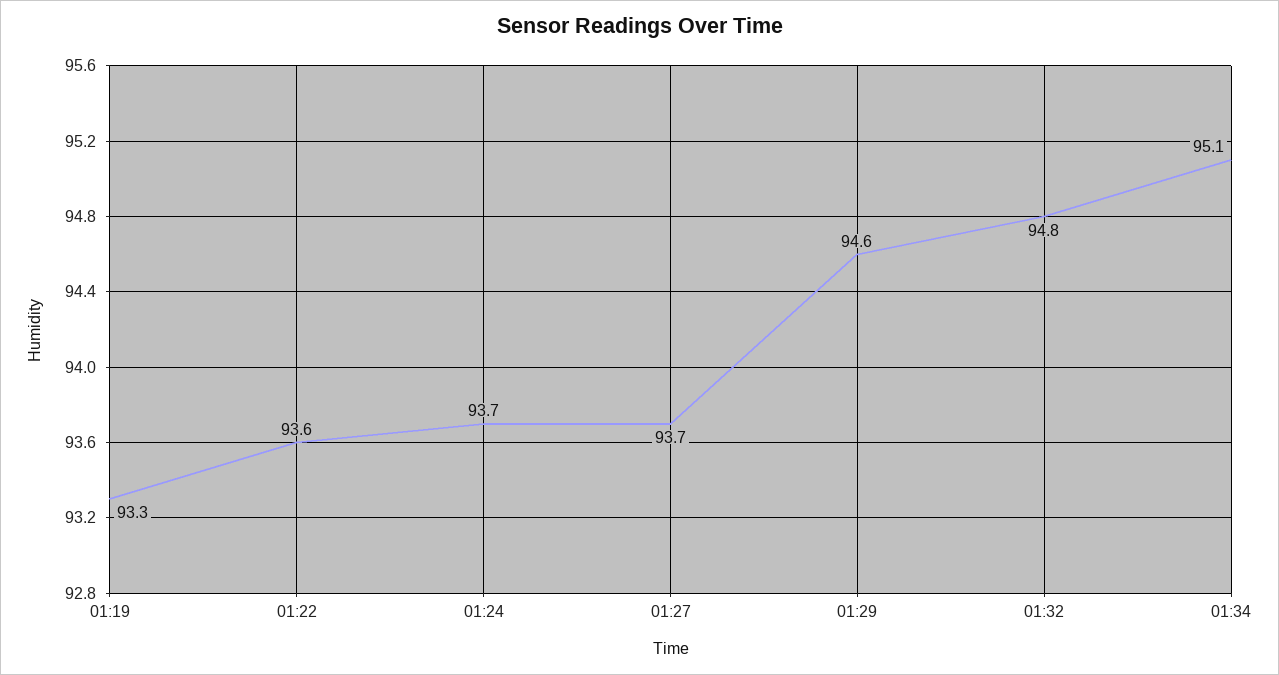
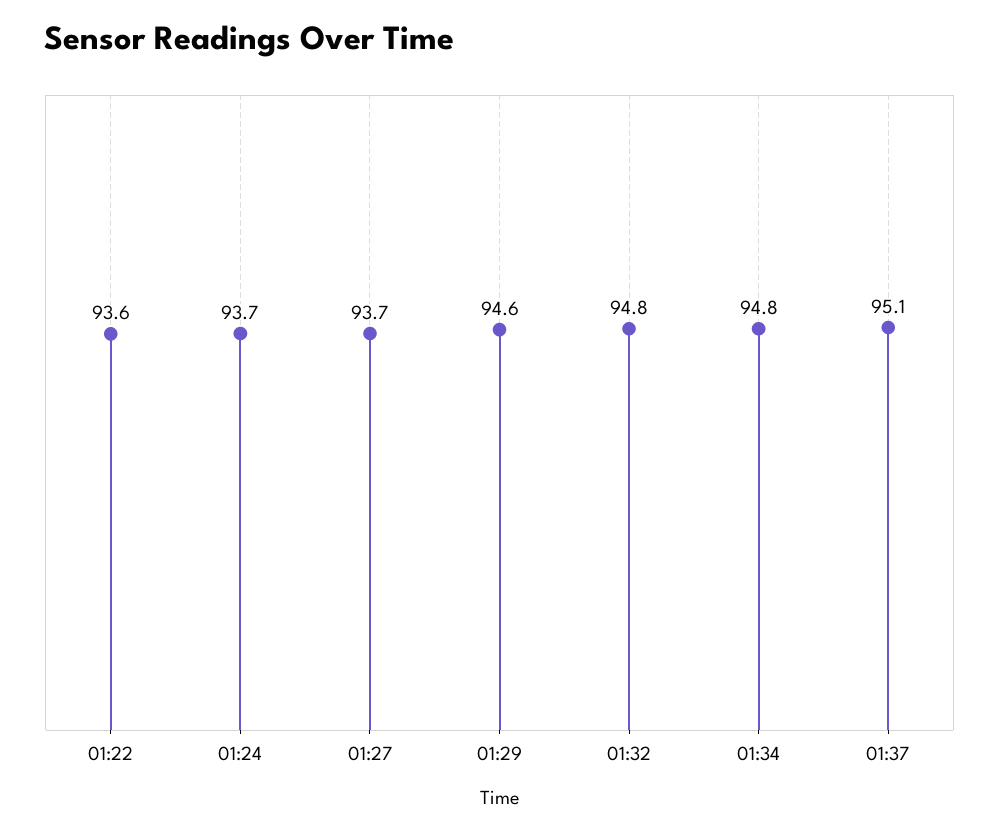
01:19: 93.3 -> none
01:34: 95.1 -> 94.8
01:37: none -> 95.1

